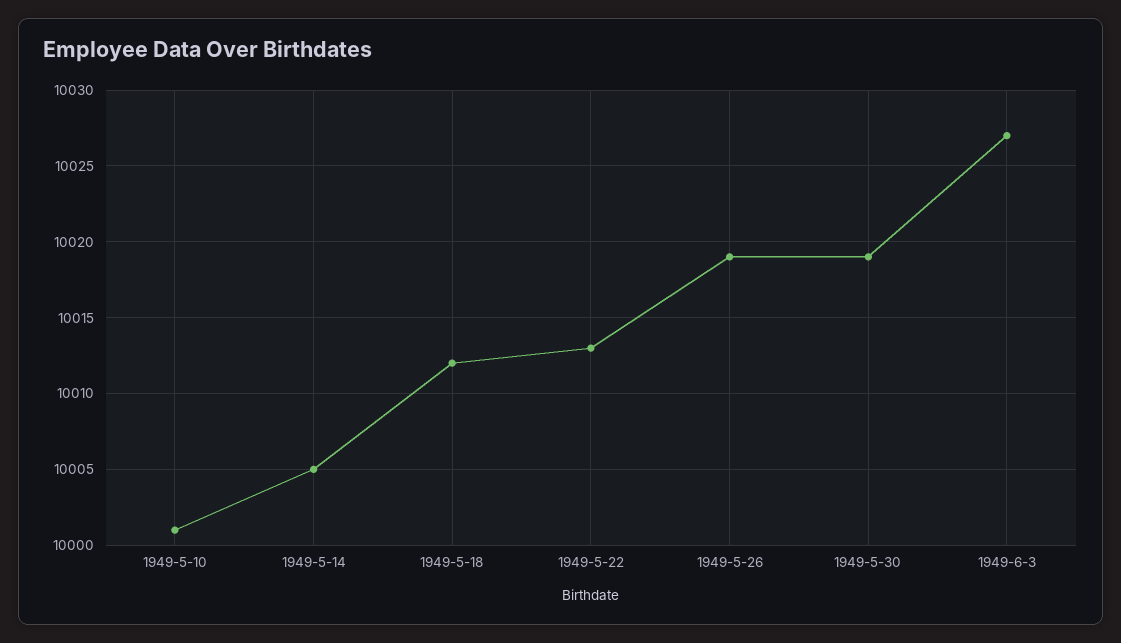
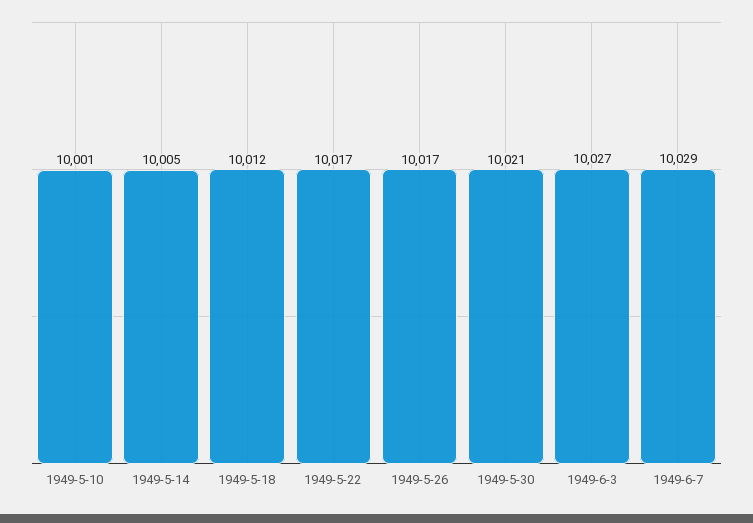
1949-5-22: 10013 -> 10017
1949-5-26: 10019 -> 10017
1949-5-30: 10019 -> 10021
1949-6-7: none -> 10029

